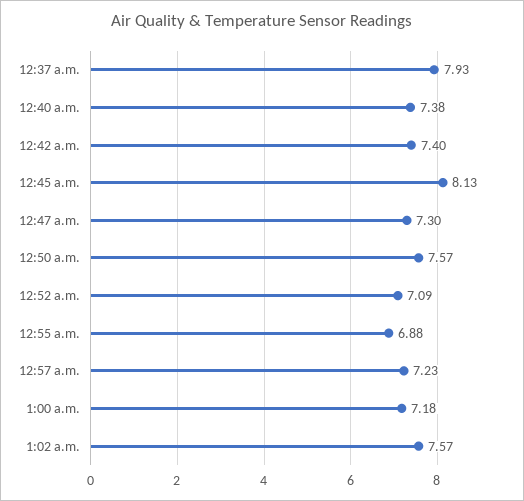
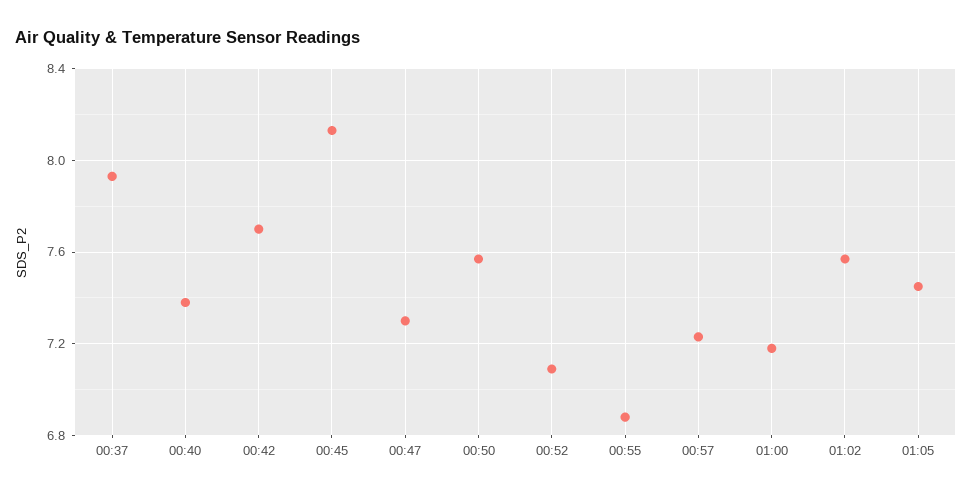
12:42 a.m.: 7.4 -> 7.7
01:05: none -> 7.45

